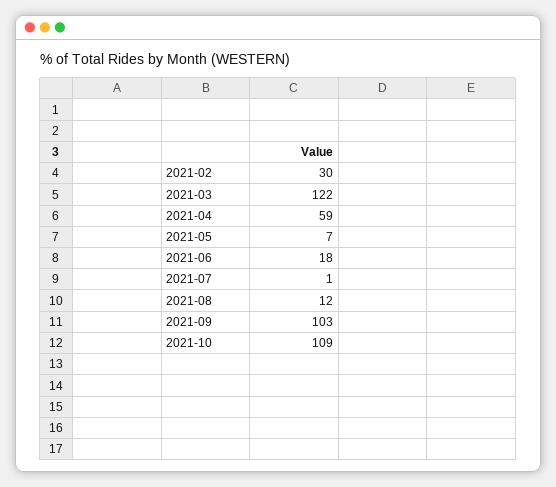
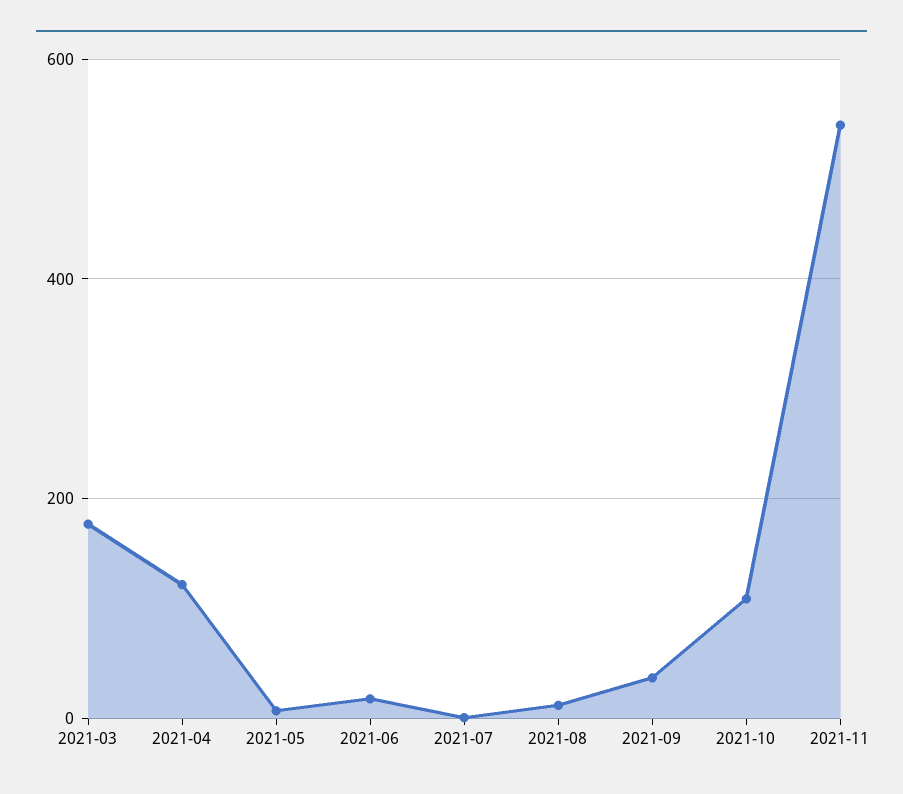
2021-02: 30 -> none
2021-03: 122 -> 180
2021-04: 59 -> 120
2021-09: 103 -> 40
2021-11: none -> 540

